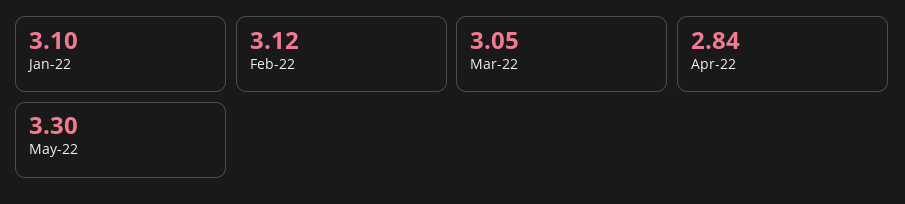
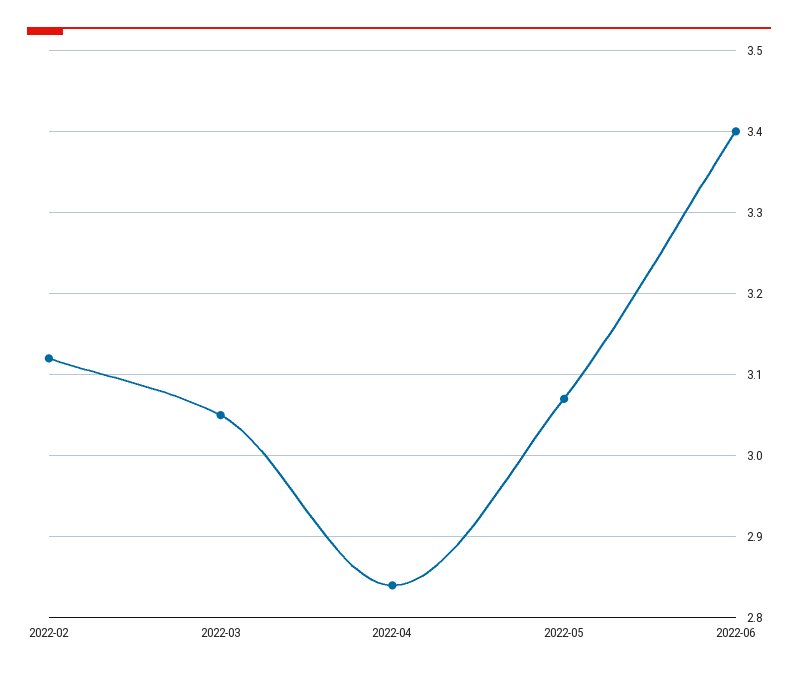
Jan-22: 3.1 -> none
May-22: 3.3 -> 3.07
2022-06: none -> 3.4

